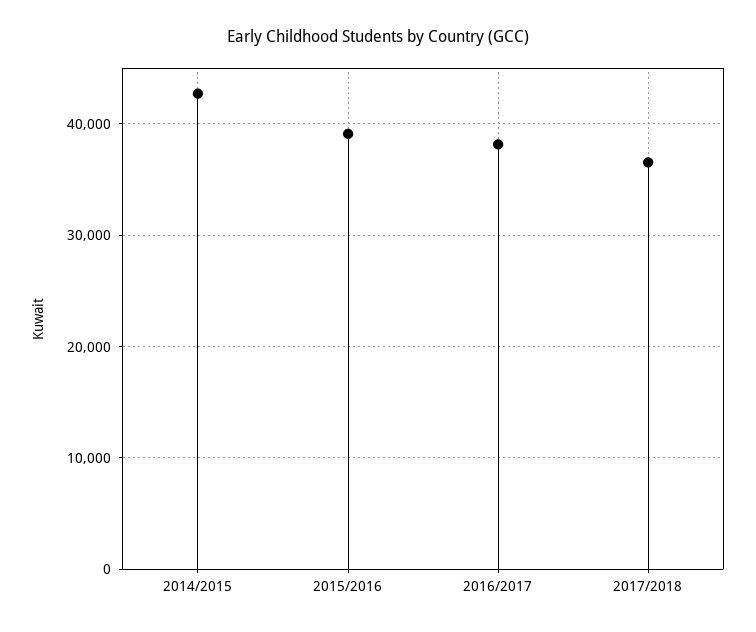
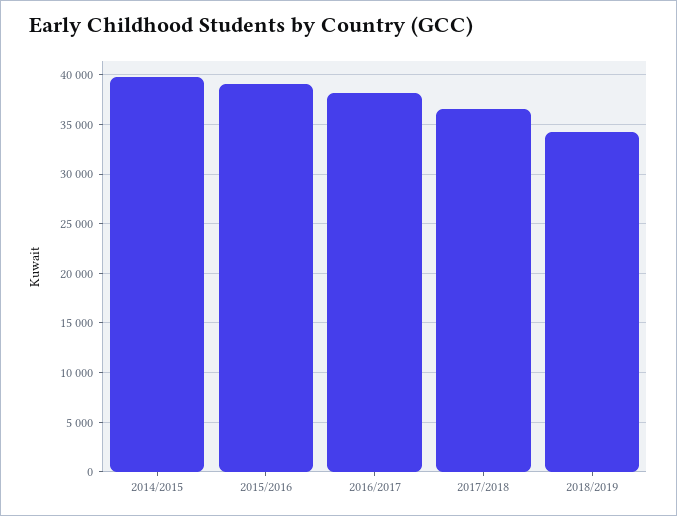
2014/2015: 43000 -> 40000
2018/2019: none -> 34000

